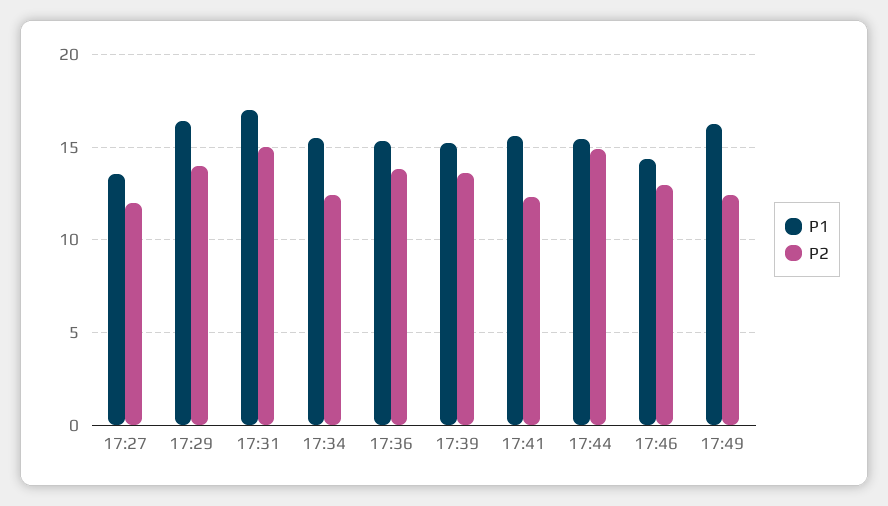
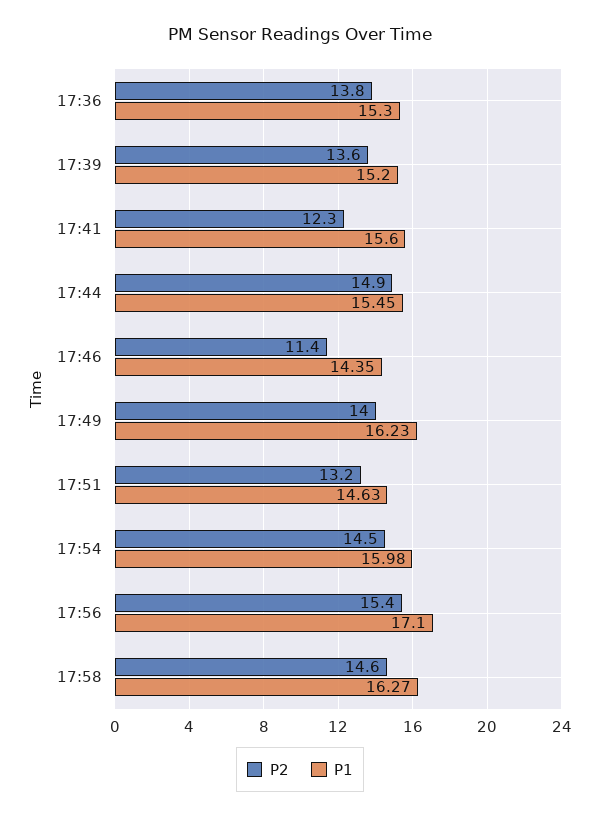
P1, 17:27: 13.5 -> none
P2, 17:27: 12 -> none
P1, 17:29: 16.5 -> none
P2, 17:29: 14 -> none
P1, 17:31: 17 -> none
P2, 17:31: 15 -> none
P1, 17:34: 15.5 -> none
P2, 17:34: 12.5 -> none
P2, 17:46: 13 -> 11.4
P2, 17:49: 12.5 -> 14
P2, 17:51: none -> 13.2
P1, 17:51: none -> 14.63
P2, 17:54: none -> 14.5
P1, 17:54: none -> 15.98
P2, 17:56: none -> 15.4
P1, 17:56: none -> 17.1
P2, 17:58: none -> 14.6
P1, 17:58: none -> 16.27

